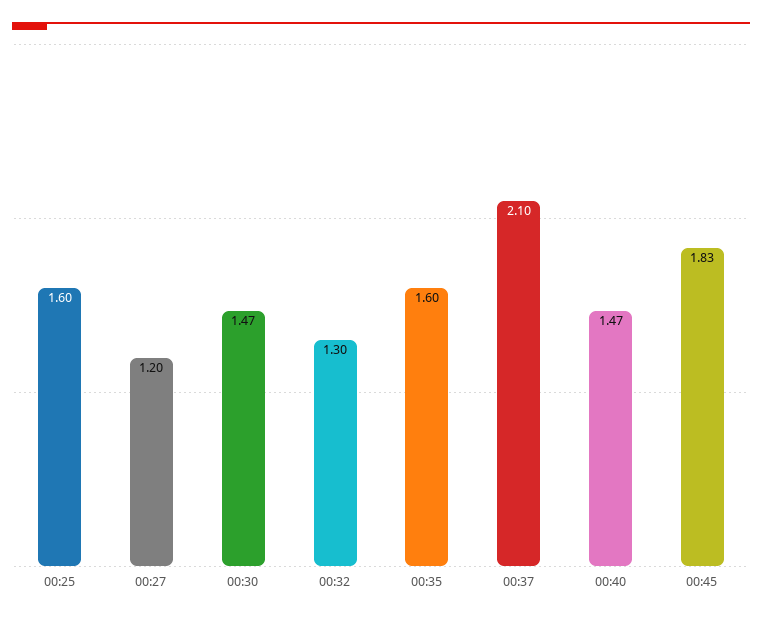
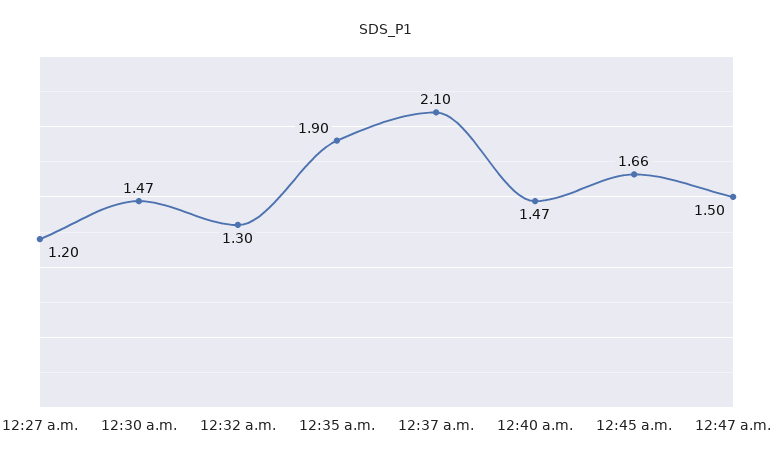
00:25: 1.6 -> none
00:35: 1.6 -> 1.9
00:45: 1.83 -> 1.66
12:47 a.m.: none -> 1.5

